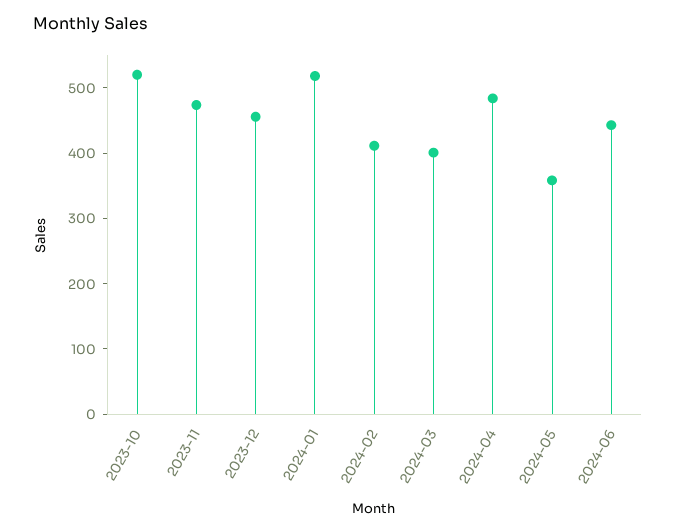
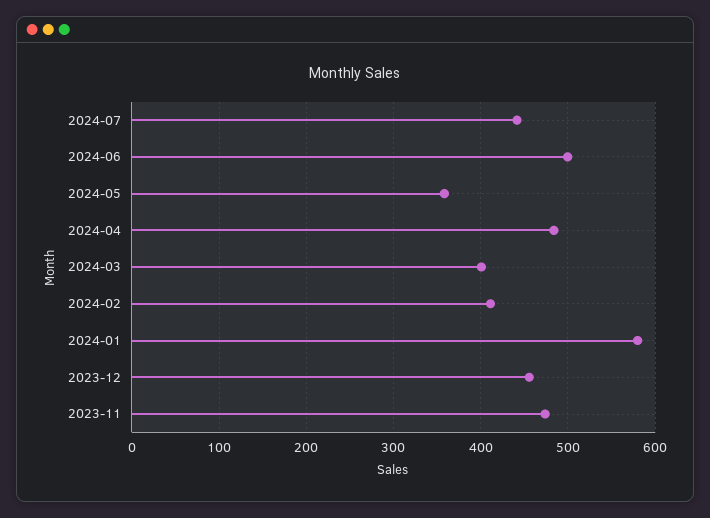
2023-10: 520 -> none
2024-01: 520 -> 580
2024-06: 440 -> 500
2024-07: none -> 440

